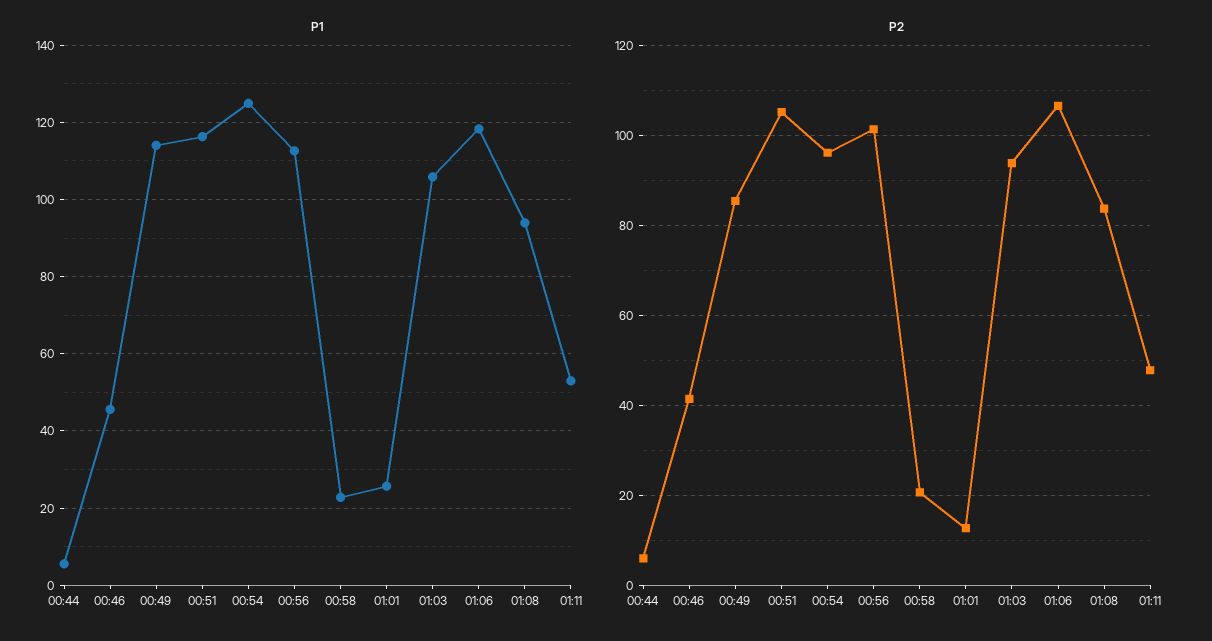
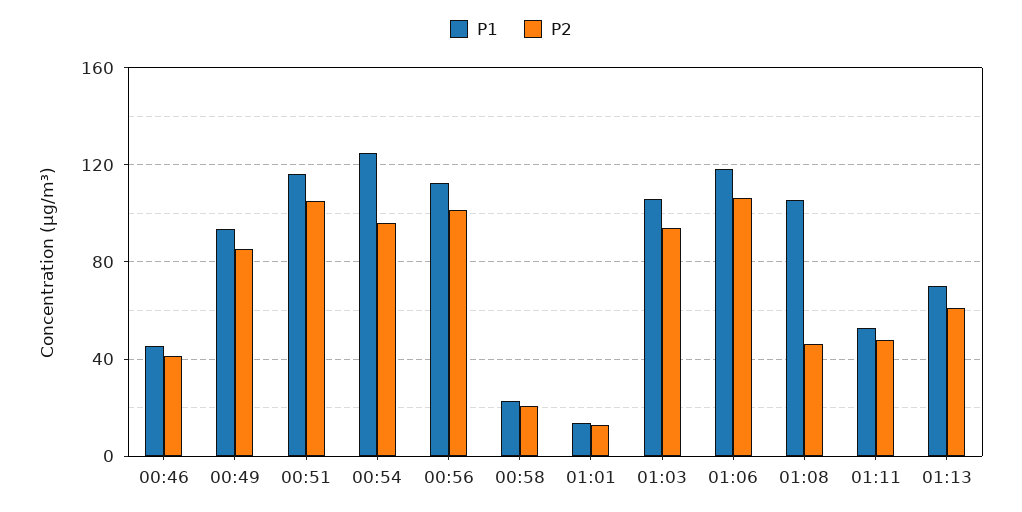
P1, 00:44: 6 -> none
P1, 00:49: 114 -> 95
P1, 01:01: 26 -> 15
P1, 01:08: 94 -> 105
P2, 00:44: 6 -> none
P2, 01:08: 84 -> 45
P1, 01:13: none -> 70
P2, 01:13: none -> 60

